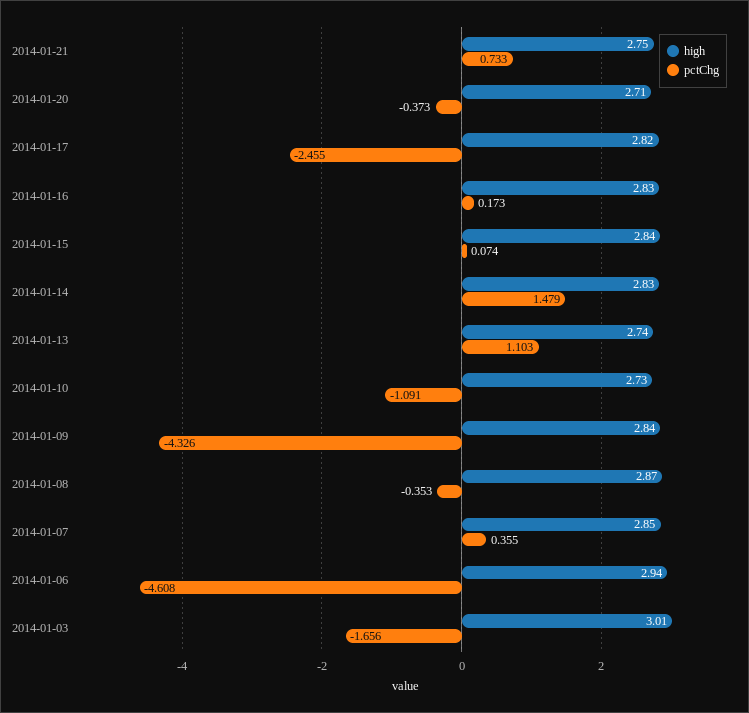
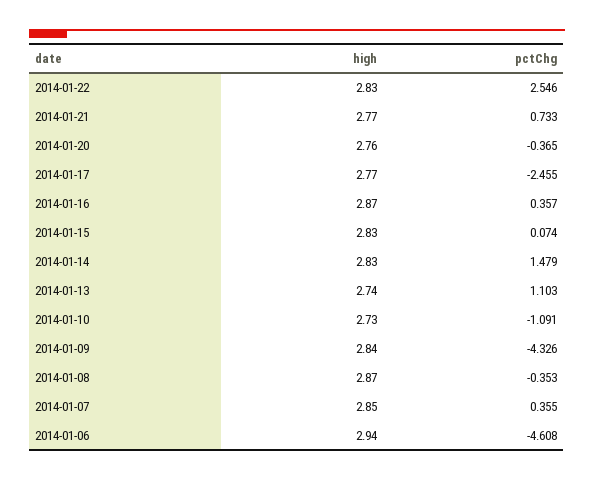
high, 2014-01-21: 2.75 -> 2.77
high, 2014-01-20: 2.71 -> 2.76
pctChg, 2014-01-20: -0.373 -> -0.365
high, 2014-01-17: 2.82 -> 2.77
high, 2014-01-16: 2.83 -> 2.87
pctChg, 2014-01-16: 0.173 -> 0.357
high, 2014-01-15: 2.84 -> 2.83
high, 2014-01-03: 3.01 -> none
pctChg, 2014-01-03: -1.656 -> none
high, 2014-01-22: none -> 2.83
pctChg, 2014-01-22: none -> 2.546

